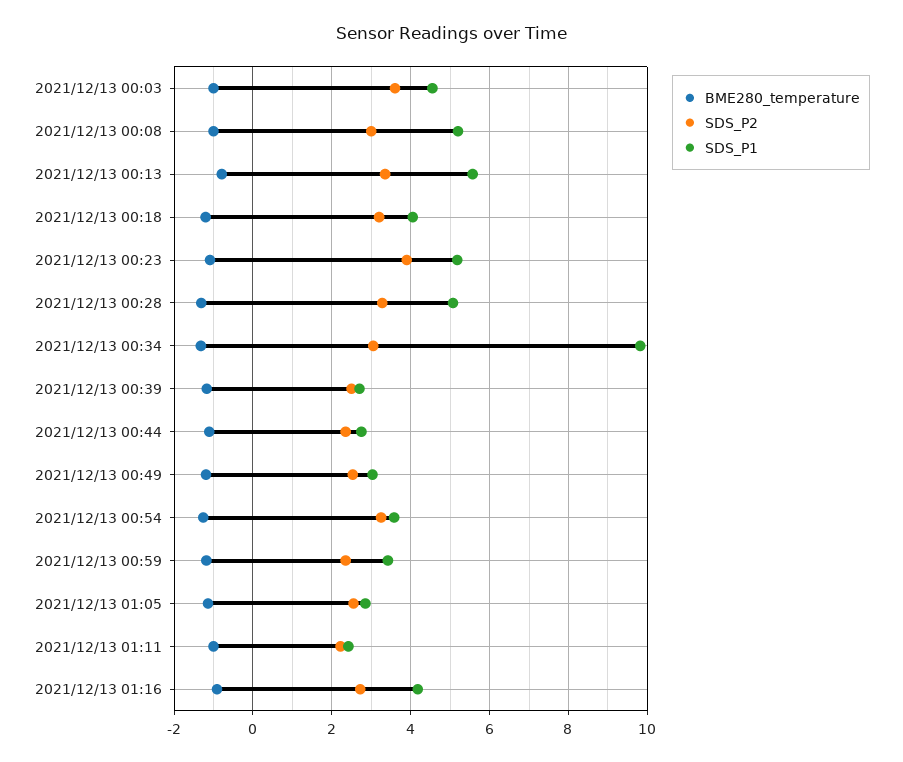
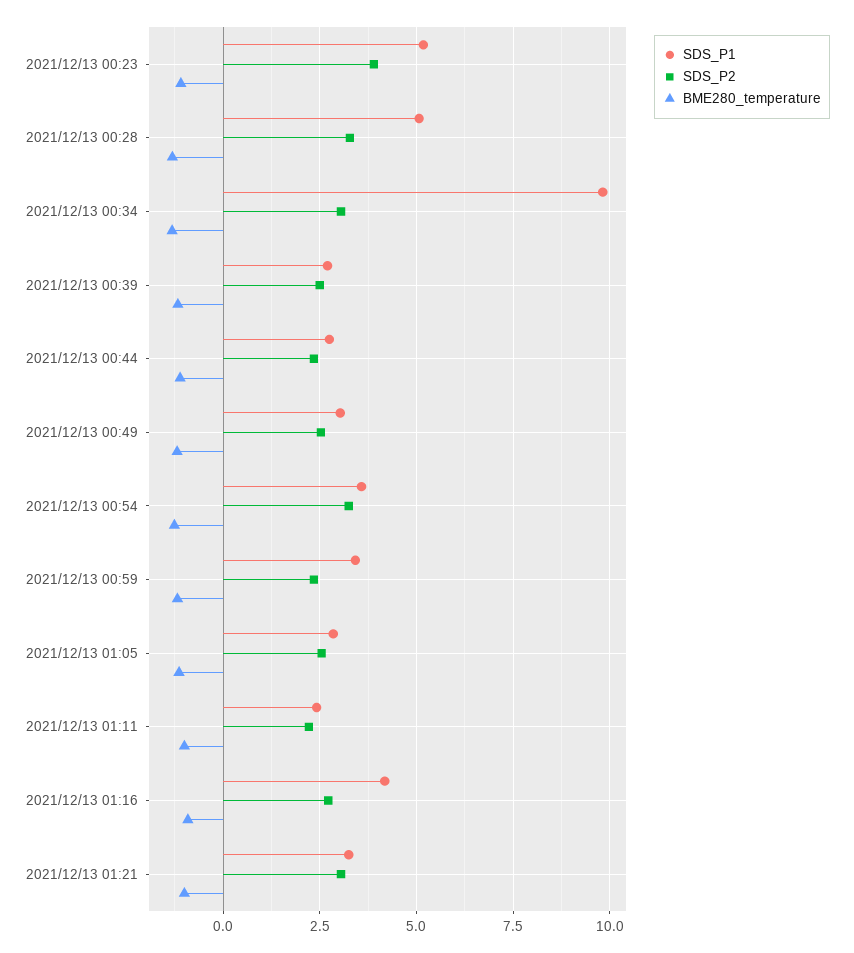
BME280_temperature, 2021/12/13 00:03: -1 -> none
SDS_P2, 2021/12/13 00:03: 3.6 -> none
SDS_P1, 2021/12/13 00:03: 4.6 -> none
BME280_temperature, 2021/12/13 00:08: -1 -> none
SDS_P2, 2021/12/13 00:08: 3 -> none
SDS_P1, 2021/12/13 00:08: 5.2 -> none
BME280_temperature, 2021/12/13 00:13: -0.8 -> none
SDS_P2, 2021/12/13 00:13: 3.4 -> none
SDS_P1, 2021/12/13 00:13: 5.6 -> none
BME280_temperature, 2021/12/13 00:18: -1.2 -> none
SDS_P2, 2021/12/13 00:18: 3.2 -> none
SDS_P1, 2021/12/13 00:18: 4 -> none
SDS_P1, 2021/12/13 01:21: none -> 3.25
SDS_P2, 2021/12/13 01:21: none -> 3
BME280_temperature, 2021/12/13 01:21: none -> -1

